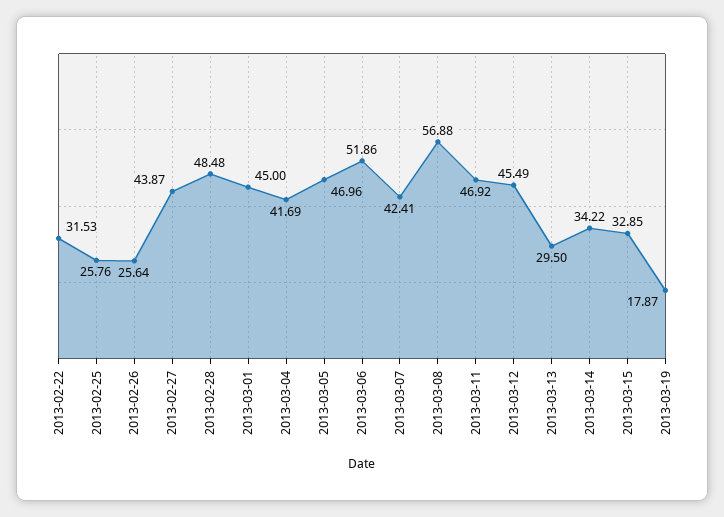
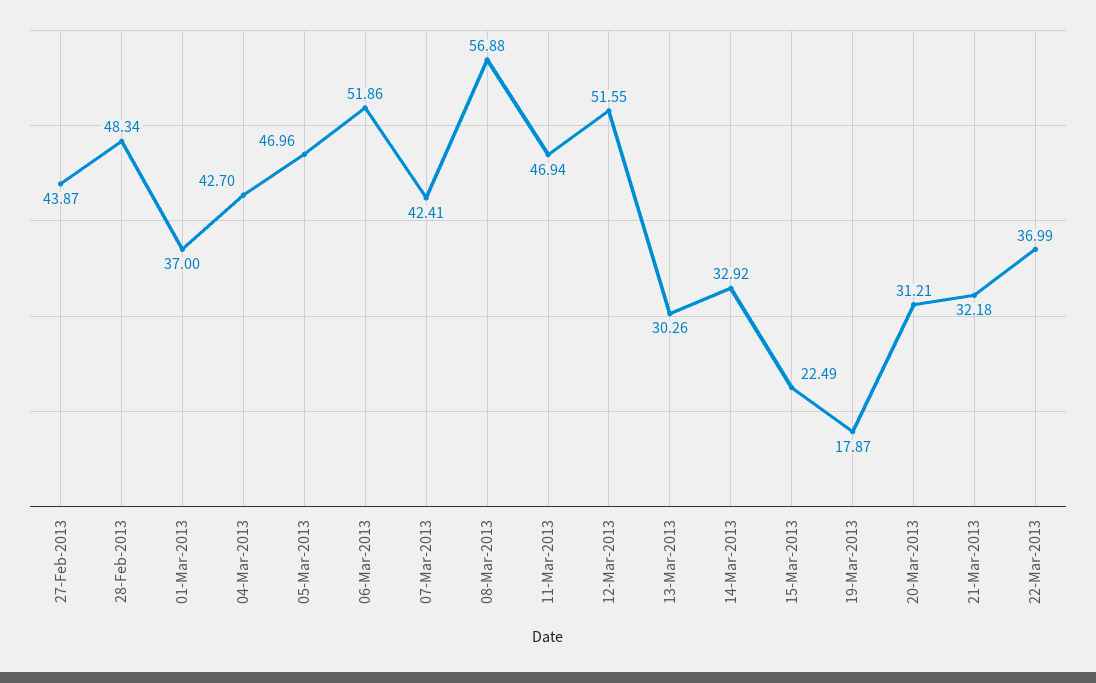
2013-02-22: 31.53 -> none
2013-02-25: 25.76 -> none
2013-02-26: 25.64 -> none
2013-02-28: 48.48 -> 48.34
2013-03-01: 45 -> 37
2013-03-04: 41.69 -> 42.7
2013-03-11: 46.92 -> 46.94
2013-03-12: 45.49 -> 51.55
2013-03-13: 29.5 -> 30.26
2013-03-14: 34.22 -> 32.92
2013-03-15: 32.85 -> 22.49
20-Mar-2013: none -> 31.21
21-Mar-2013: none -> 32.18
22-Mar-2013: none -> 36.99

